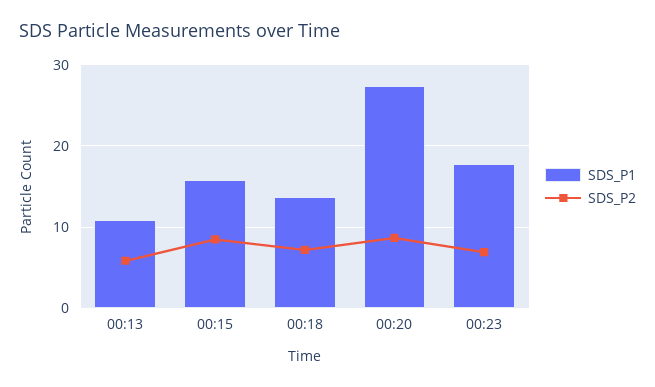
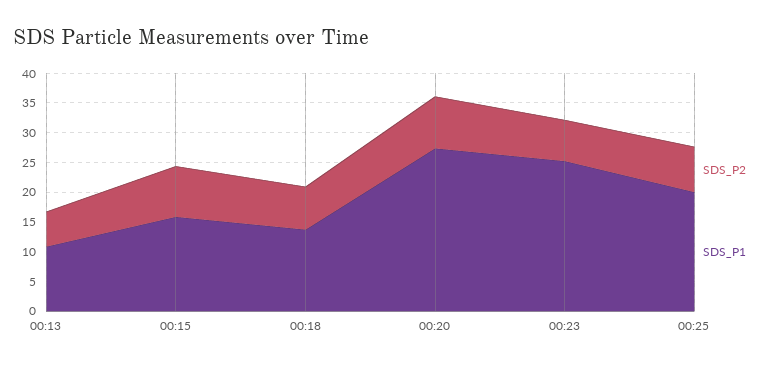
SDS_P1, 00:23: 18 -> 25
SDS_P2, 00:25: none -> 7.5
SDS_P1, 00:25: none -> 20

